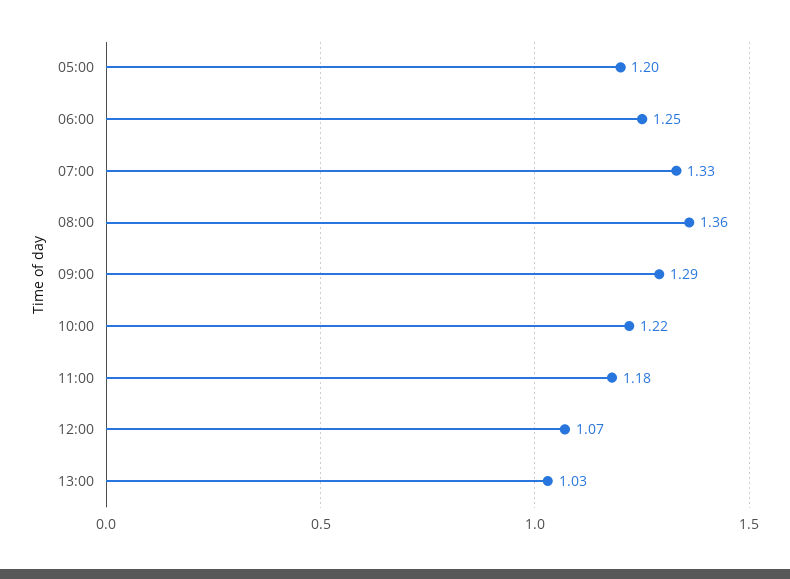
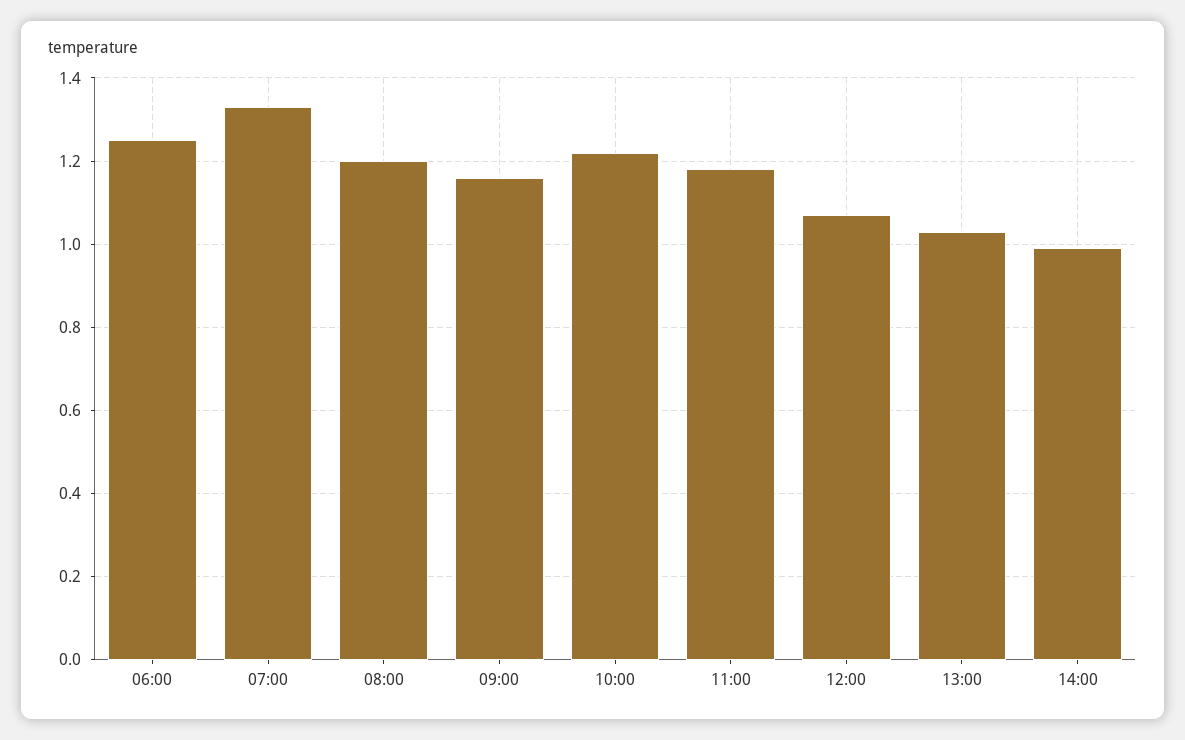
05:00: 1.2 -> none
08:00: 1.36 -> 1.2
09:00: 1.29 -> 1.15
14:00: none -> 1

